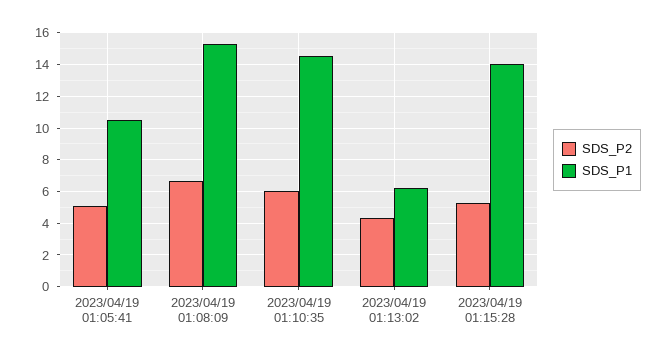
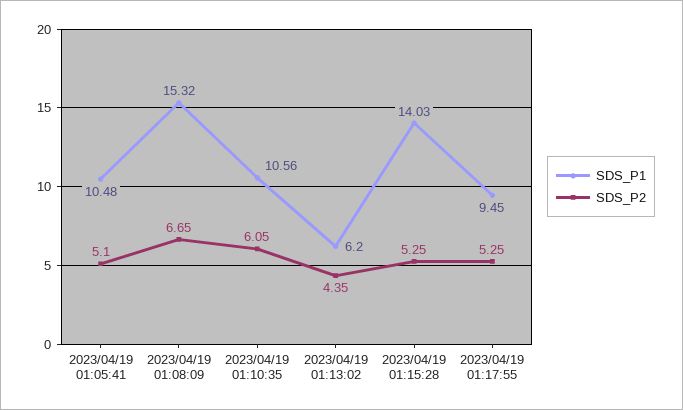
SDS_P1, 2023/04/19 01:10:35: 14.5 -> 10.56
SDS_P1, 2023/04/19 01:17:55: none -> 9.45
SDS_P2, 2023/04/19 01:17:55: none -> 5.25

